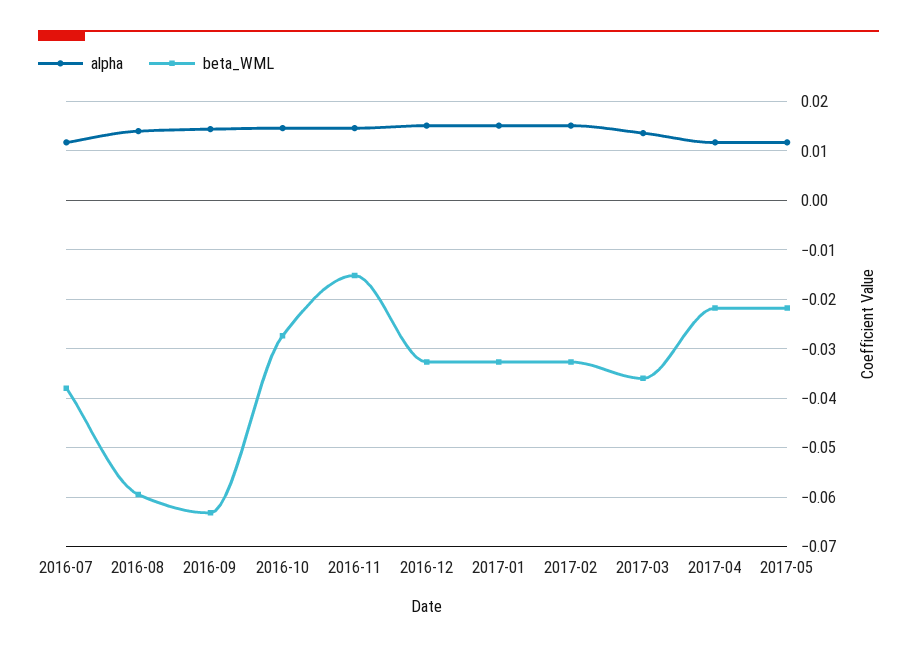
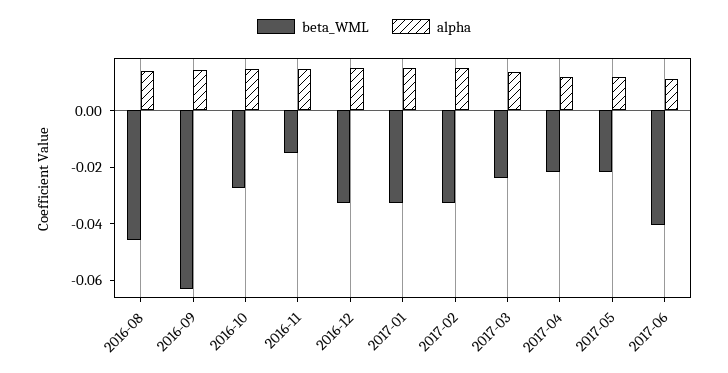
alpha, 2016-07: 0.012 -> none
beta_WML, 2016-07: -0.038 -> none
beta_WML, 2016-08: -0.06 -> -0.045
beta_WML, 2017-03: -0.036 -> -0.025
beta_WML, 2017-06: none -> -0.04
alpha, 2017-06: none -> 0.01

